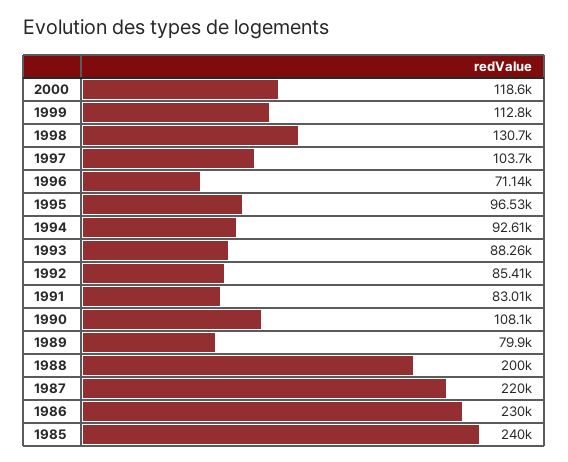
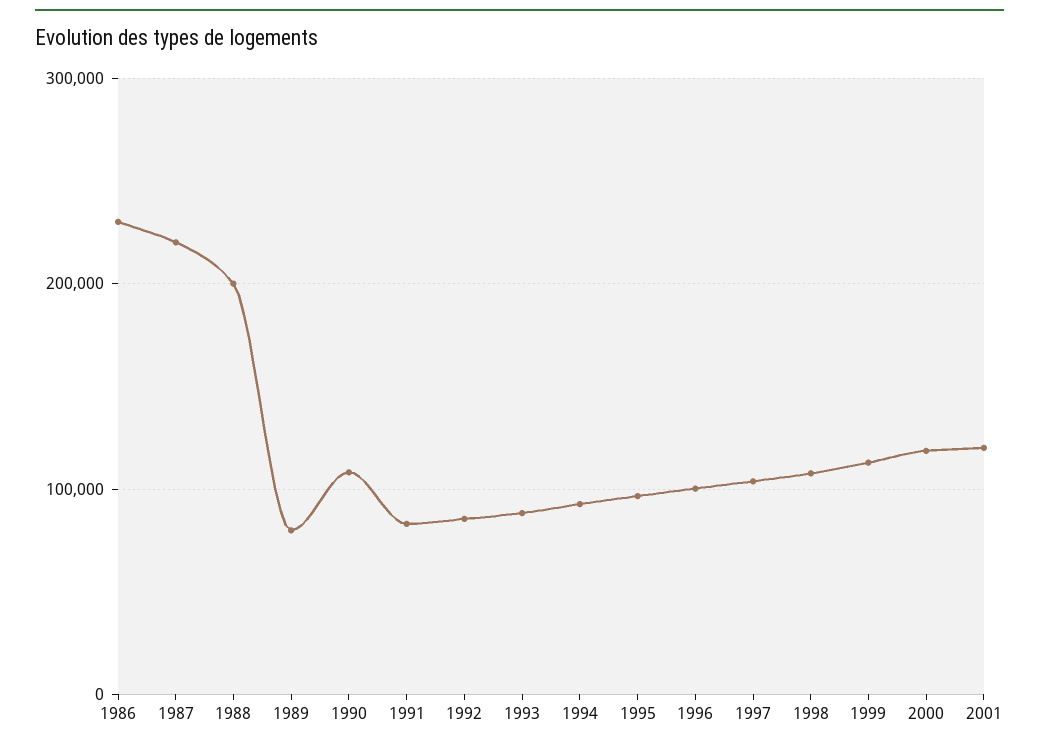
1998: 130700 -> 110000
1996: 71140 -> 100000
1985: 240000 -> none
2001: none -> 120000

